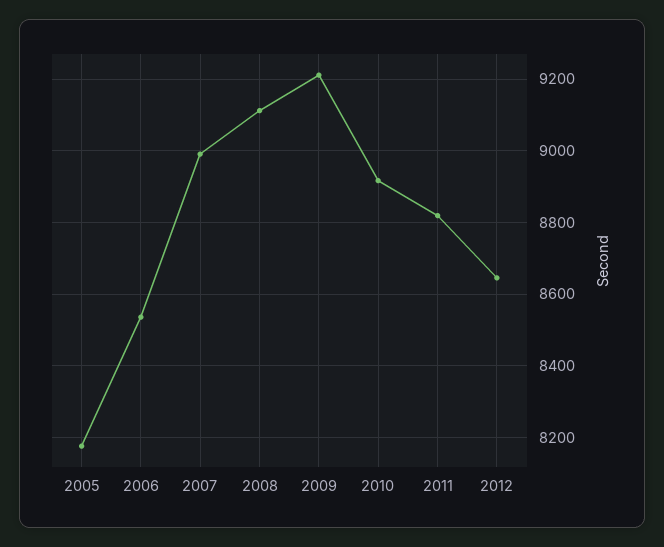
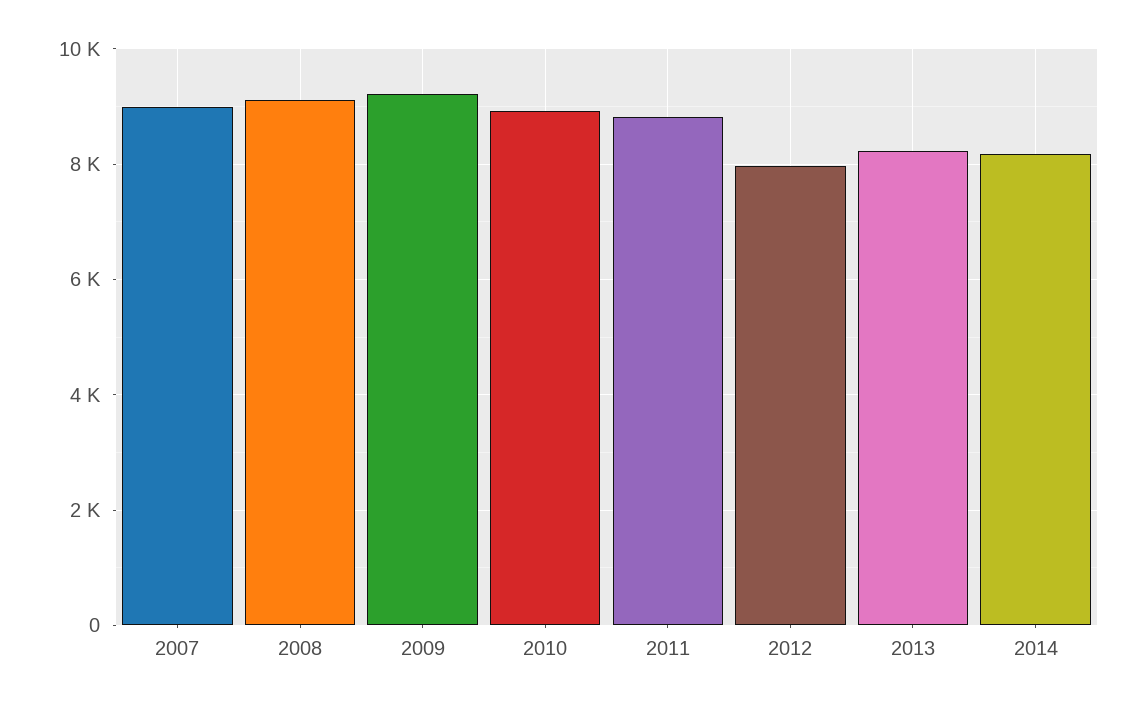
2005: 8180 -> none
2006: 8540 -> none
2012: 8640 -> 8000
2013: none -> 8200
2014: none -> 8200

